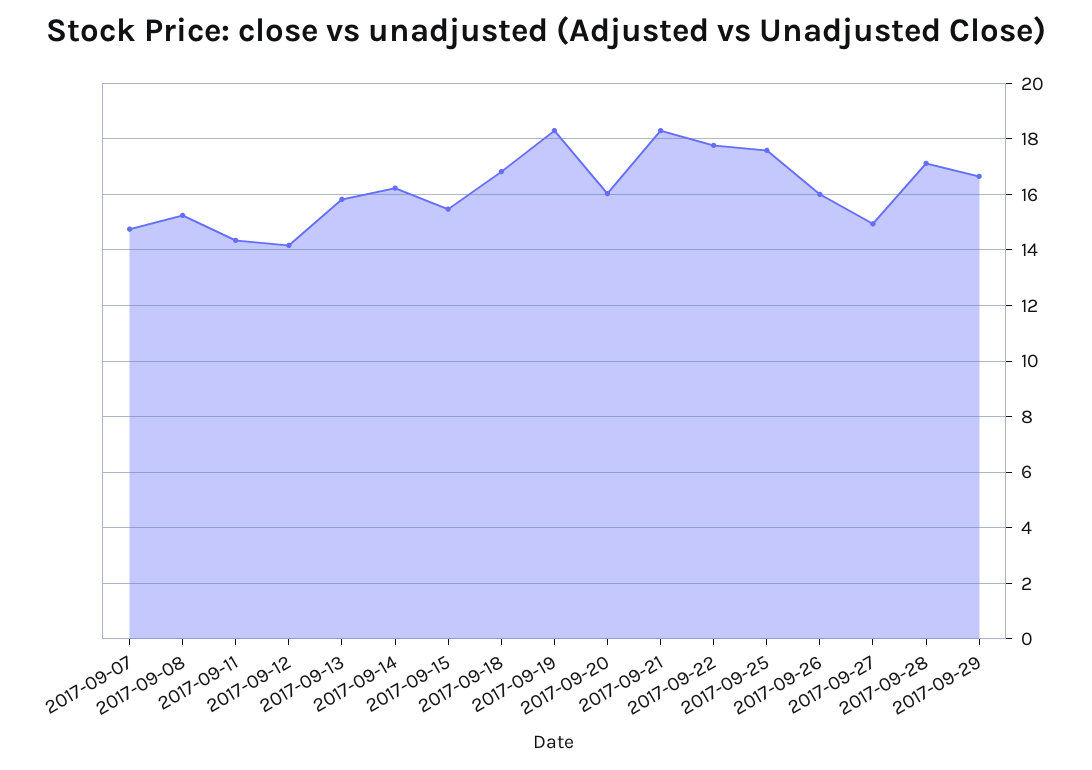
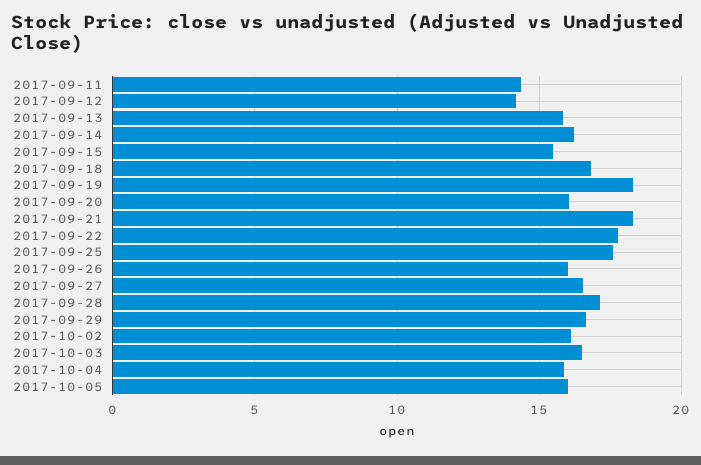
2017-09-07: 14.75 -> none
2017-09-08: 15.25 -> none
2017-09-27: 15 -> 16.5
2017-10-02: none -> 16
2017-10-03: none -> 16.5
2017-10-04: none -> 16
2017-10-05: none -> 16

